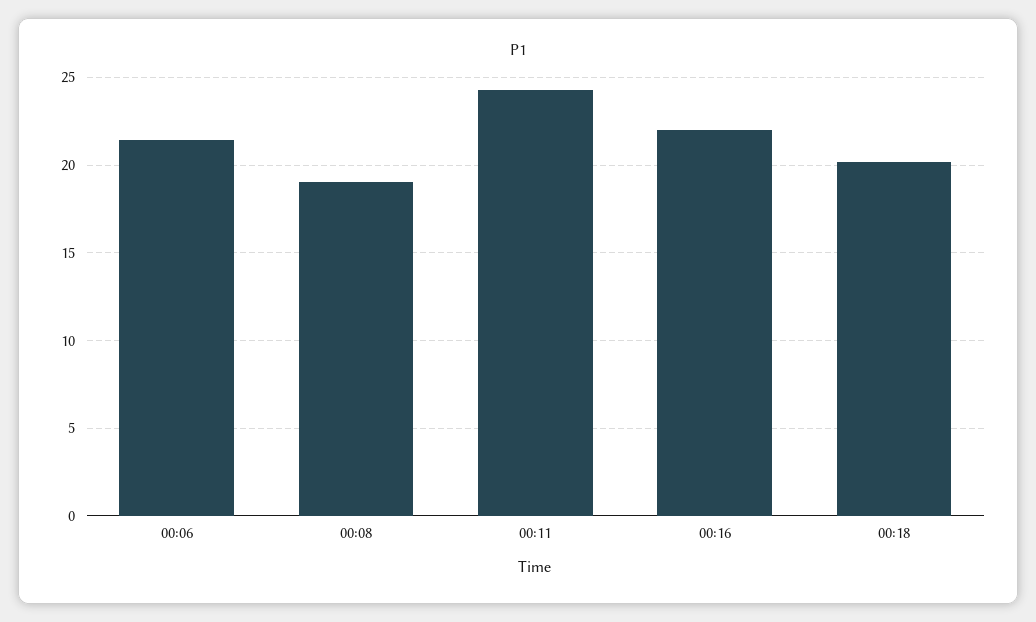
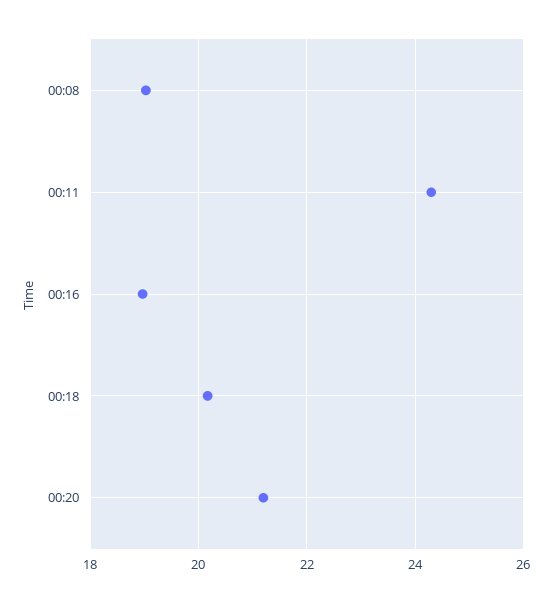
00:06: 21.5 -> none
00:16: 22 -> 19
00:20: none -> 21.2

